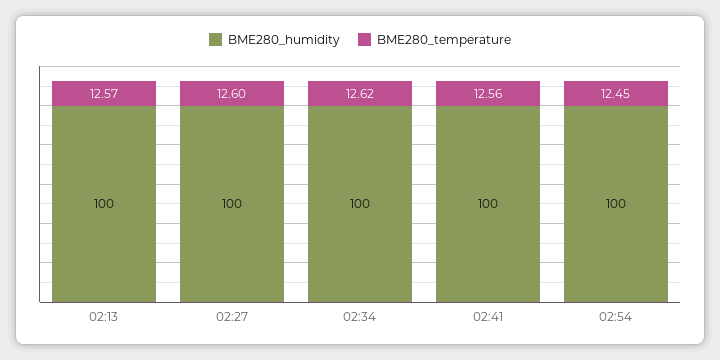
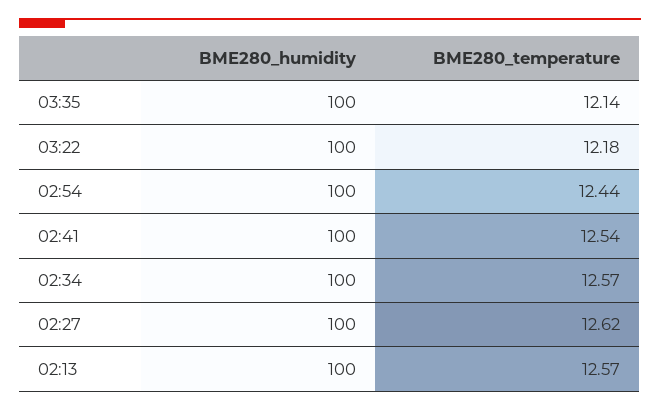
BME280_temperature, 02:27: 12.6 -> 12.62
BME280_temperature, 02:34: 12.62 -> 12.57
BME280_temperature, 02:41: 12.56 -> 12.54
BME280_temperature, 02:54: 12.45 -> 12.44
BME280_humidity, 03:35: none -> 100
BME280_temperature, 03:35: none -> 12.14
BME280_humidity, 03:22: none -> 100
BME280_temperature, 03:22: none -> 12.18

